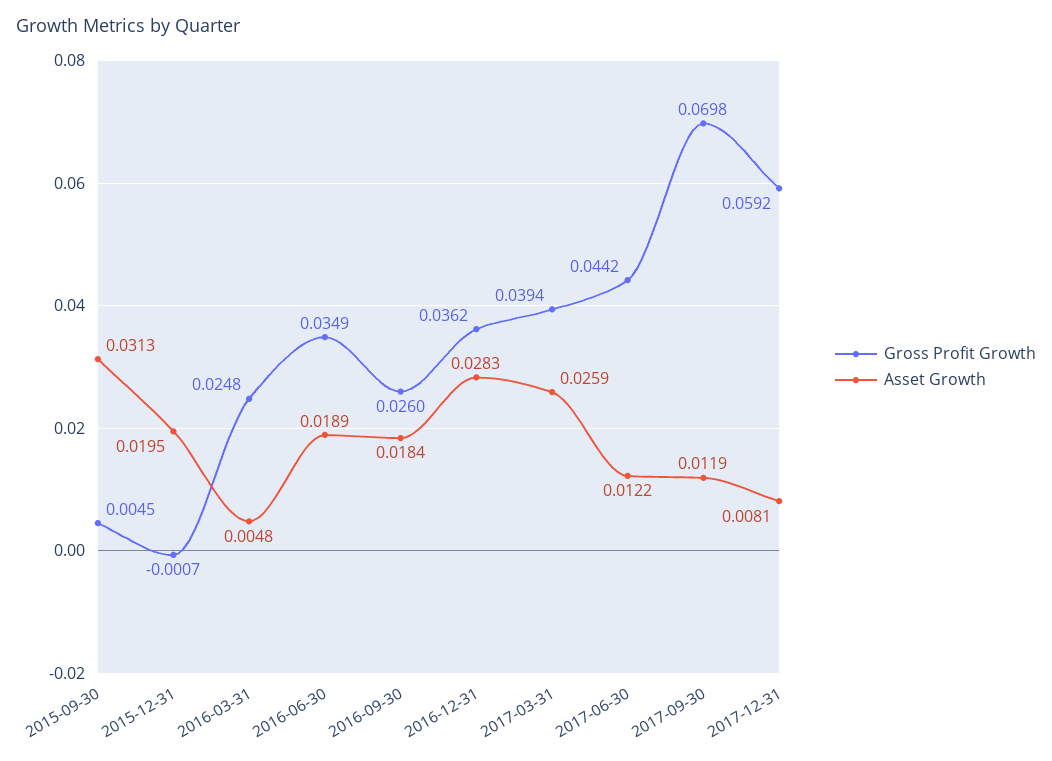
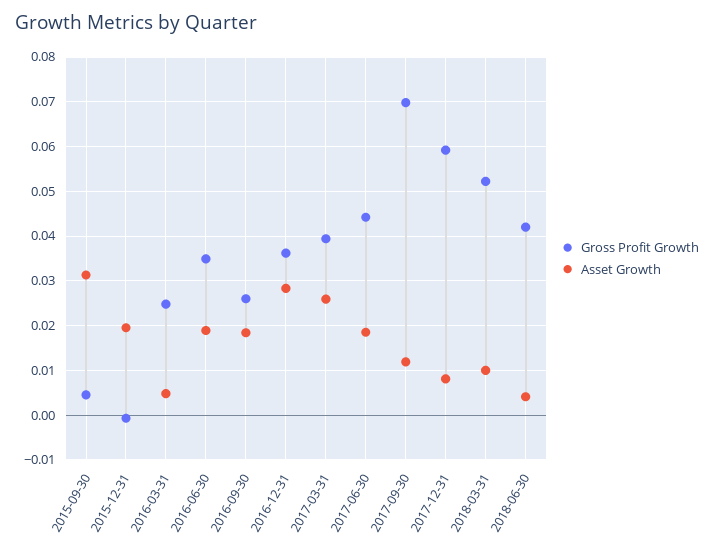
Asset Growth, 2017-06-30: 0.0122 -> 0.018
Gross Profit Growth, 2018-03-31: none -> 0.052
Asset Growth, 2018-03-31: none -> 0.01
Gross Profit Growth, 2018-06-30: none -> 0.042
Asset Growth, 2018-06-30: none -> 0.004

